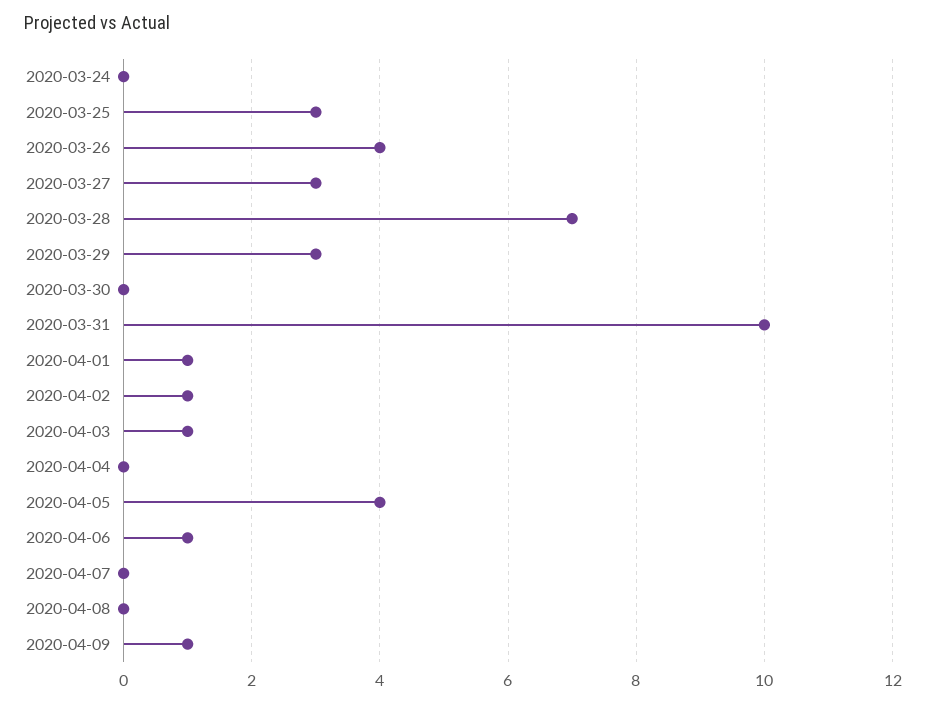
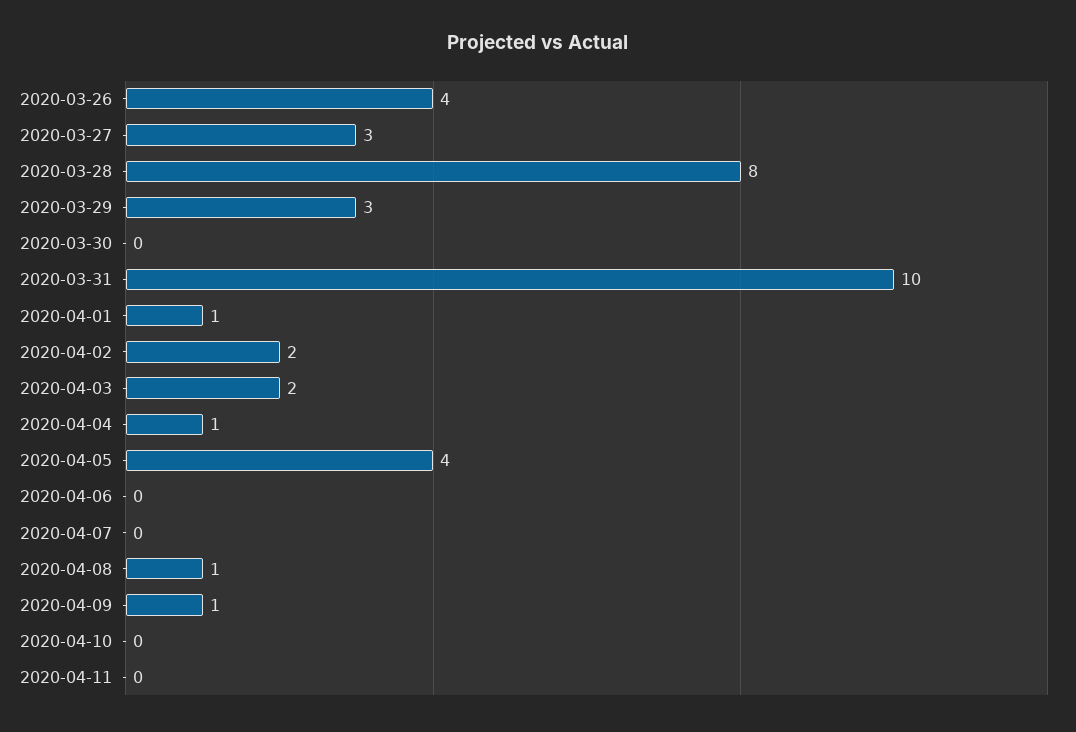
2020-03-24: 0 -> none
2020-03-25: 3 -> none
2020-03-28: 7 -> 8
2020-04-02: 1 -> 2
2020-04-03: 1 -> 2
2020-04-04: 0 -> 1
2020-04-06: 1 -> 0
2020-04-08: 0 -> 1
2020-04-10: none -> 0
2020-04-11: none -> 0

